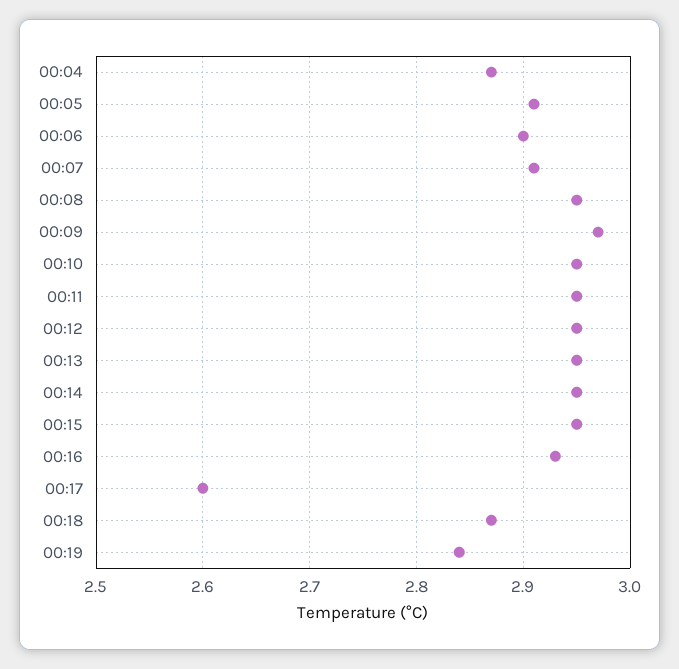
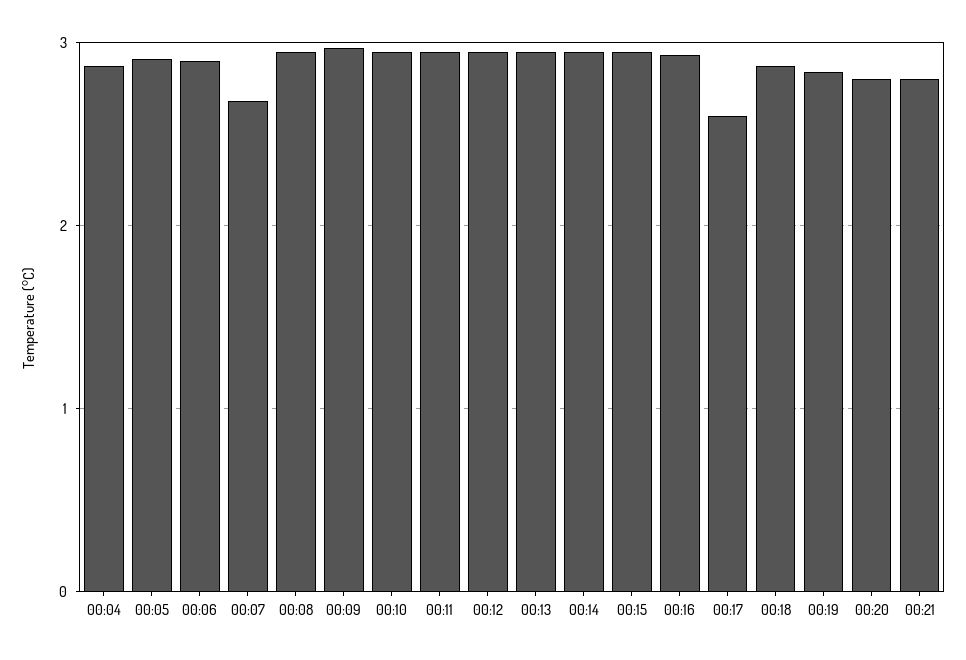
00:07: 2.91 -> 2.7
00:20: none -> 2.8
00:21: none -> 2.8

